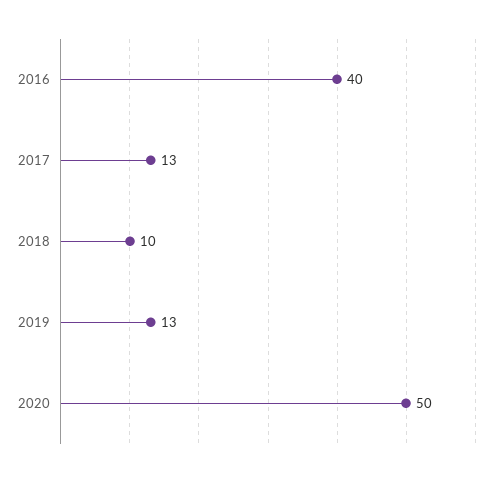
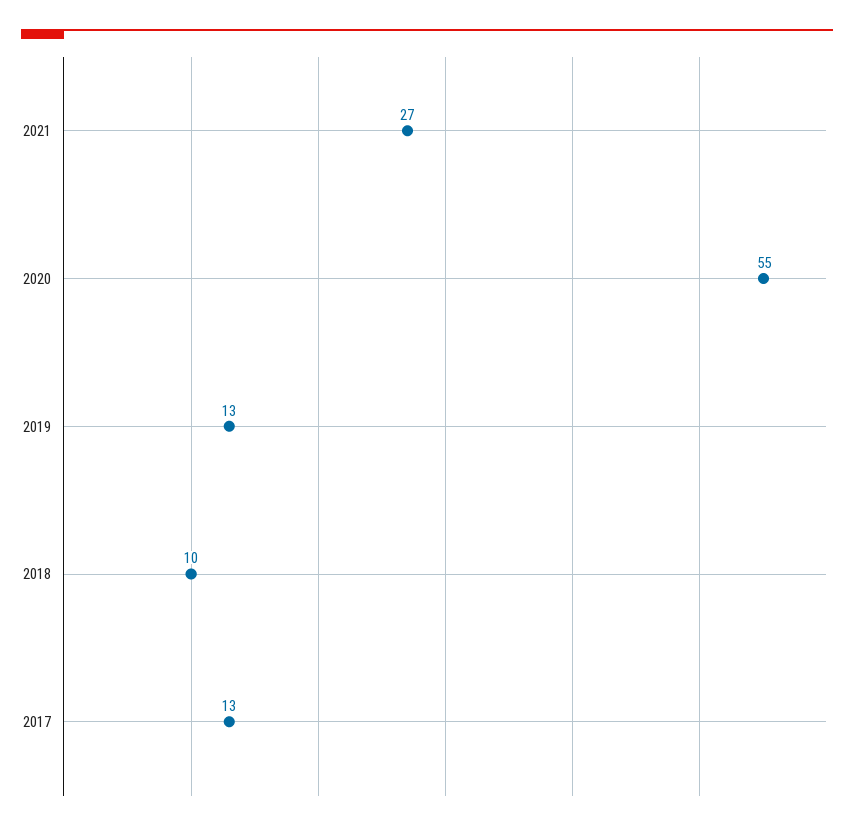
2016: 40 -> none
2020: 50 -> 55
2021: none -> 27

